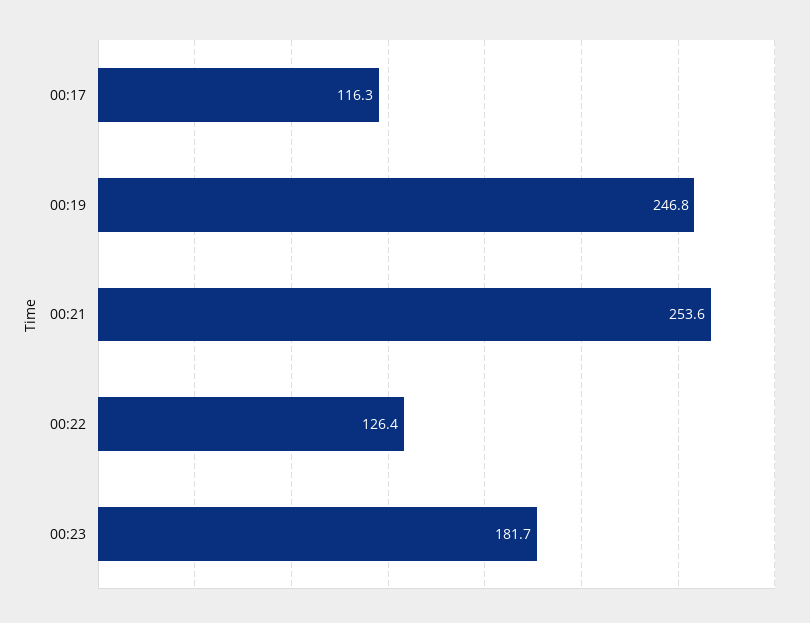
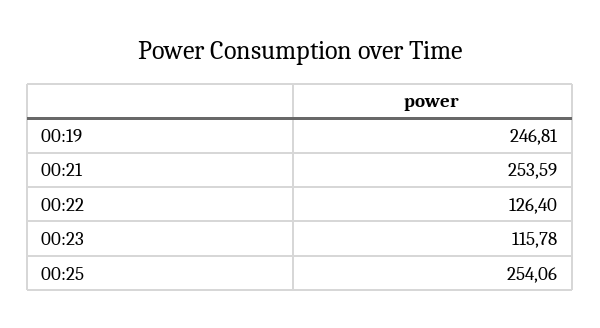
00:17: 116.3 -> none
00:23: 181.7 -> 115.78
00:25: none -> 254.06

